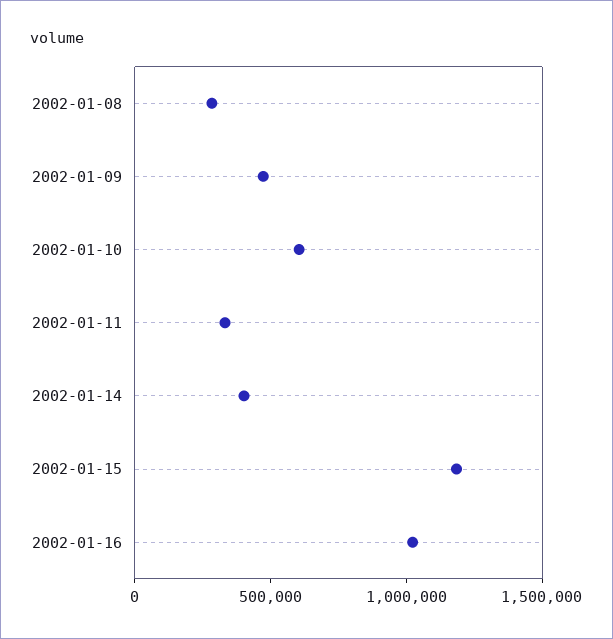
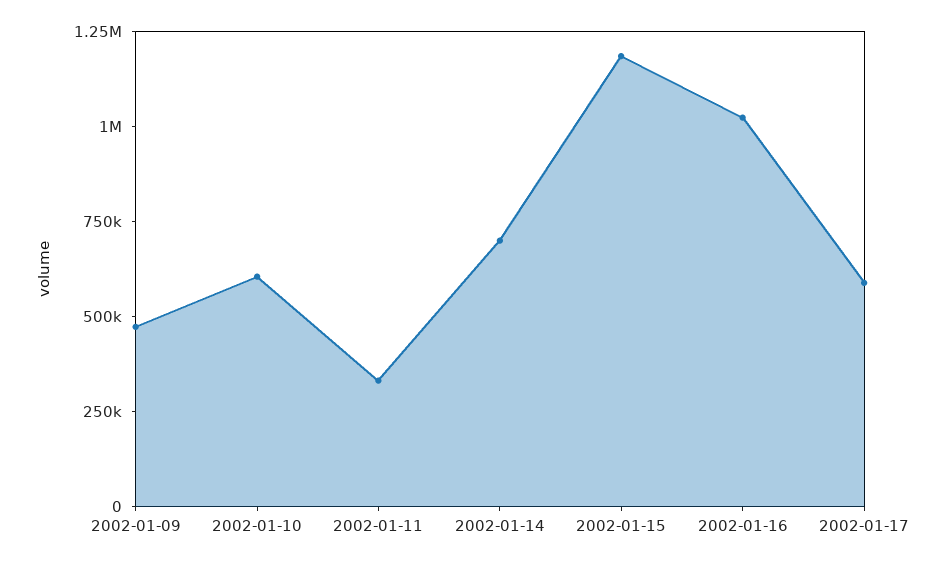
2002-01-08: 300000 -> none
2002-01-14: 400000 -> 700000
2002-01-17: none -> 600000

